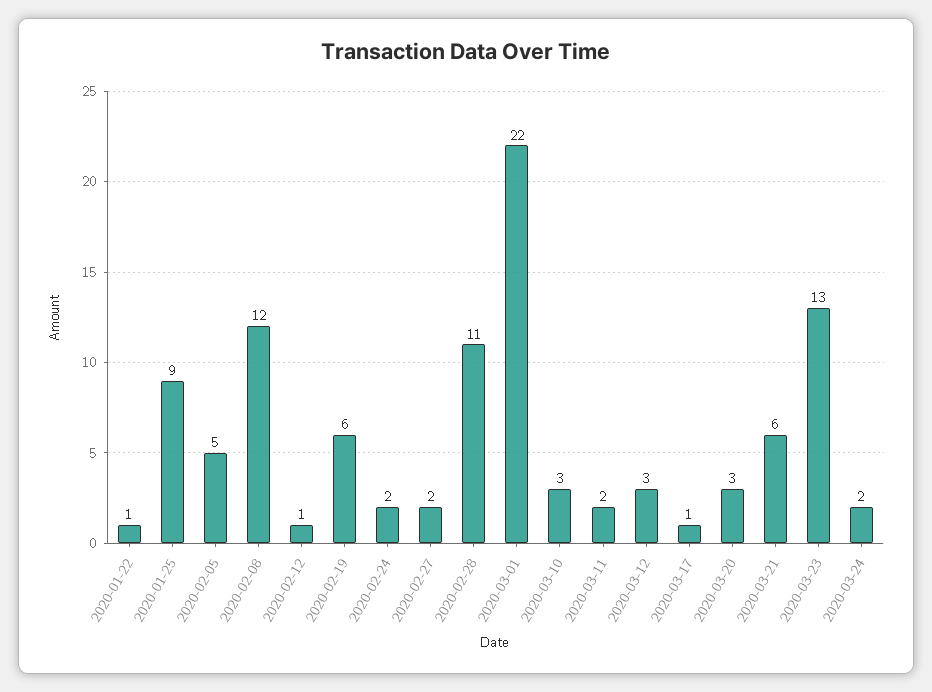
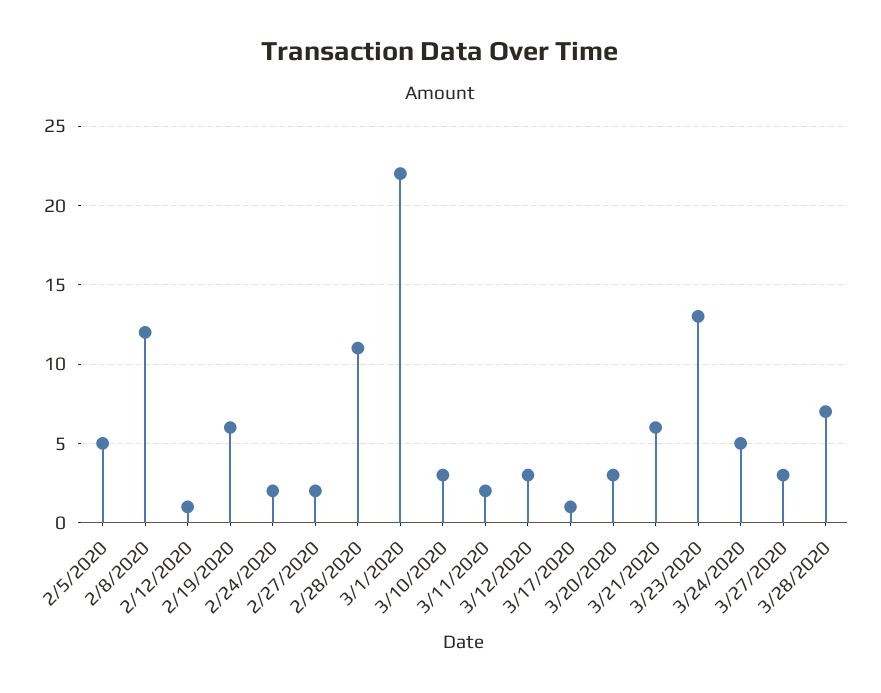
2020-01-22: 1 -> none
2020-01-25: 9 -> none
2020-03-24: 2 -> 5
3/27/2020: none -> 3
3/28/2020: none -> 7

